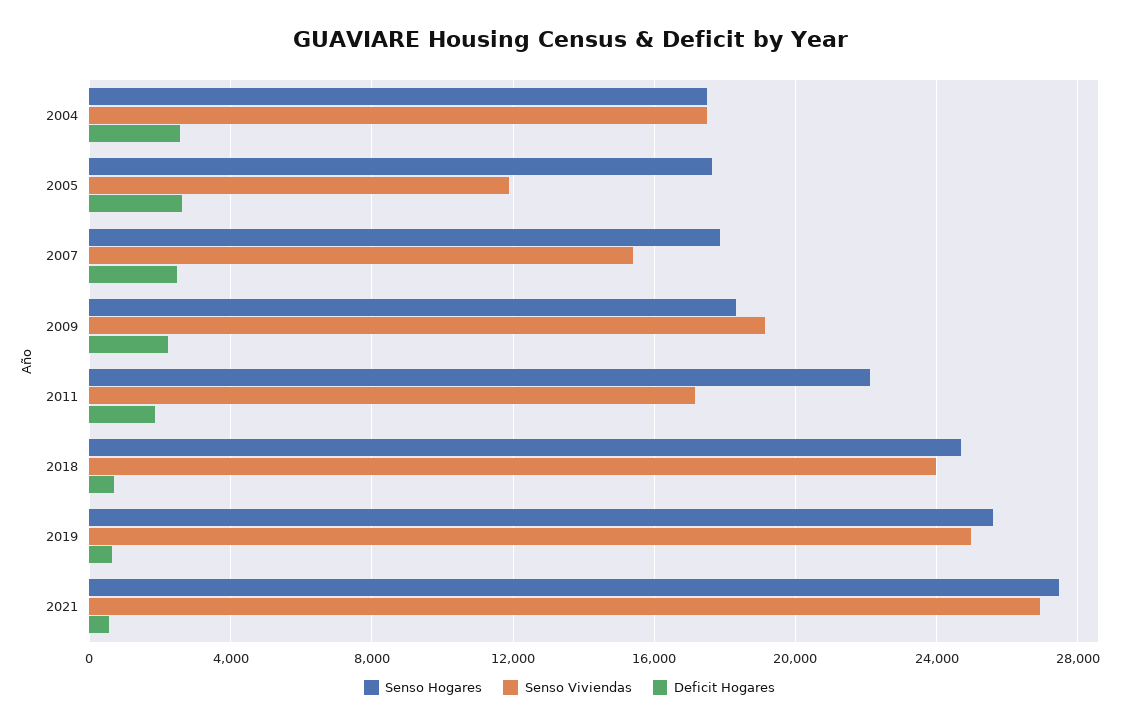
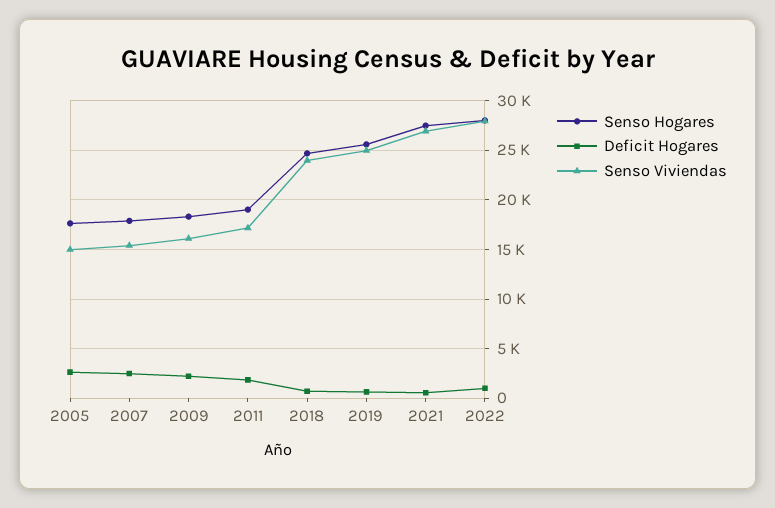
Senso Hogares, 2004: 17500 -> none
Senso Viviendas, 2004: 17500 -> none
Deficit Hogares, 2004: 2500 -> none
Senso Viviendas, 2005: 12000 -> 15000
Senso Viviendas, 2009: 19000 -> 16000
Senso Hogares, 2011: 22000 -> 19000
Senso Hogares, 2022: none -> 28000
Deficit Hogares, 2022: none -> 1000
Senso Viviendas, 2022: none -> 28000

